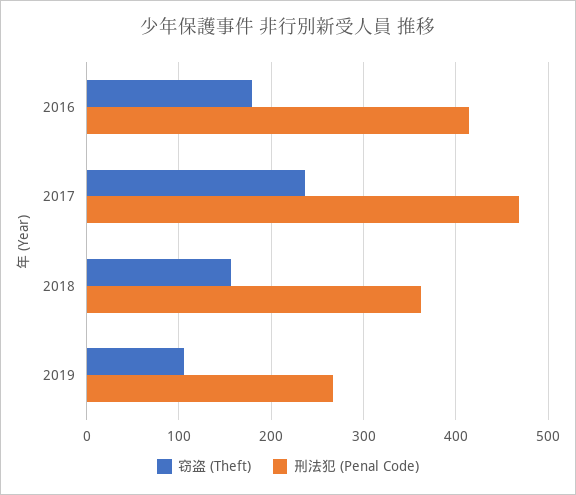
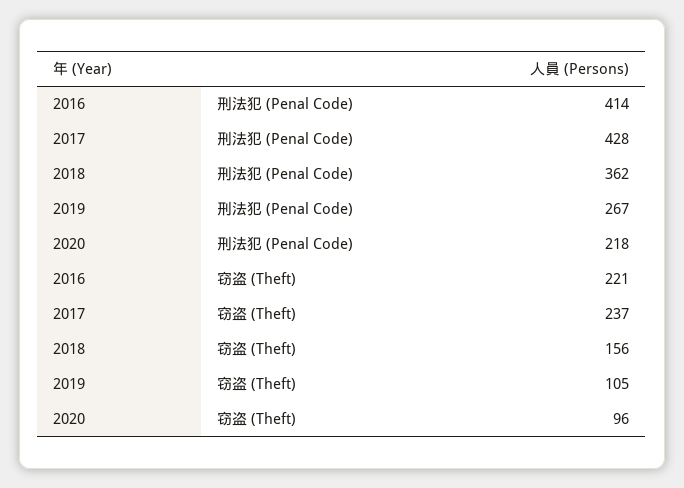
窃盗 (Theft), 2016: 180 -> 221
刑法犯 (Penal Code), 2017: 470 -> 428
刑法犯 (Penal Code), 2020: none -> 218
窃盗 (Theft), 2020: none -> 96

